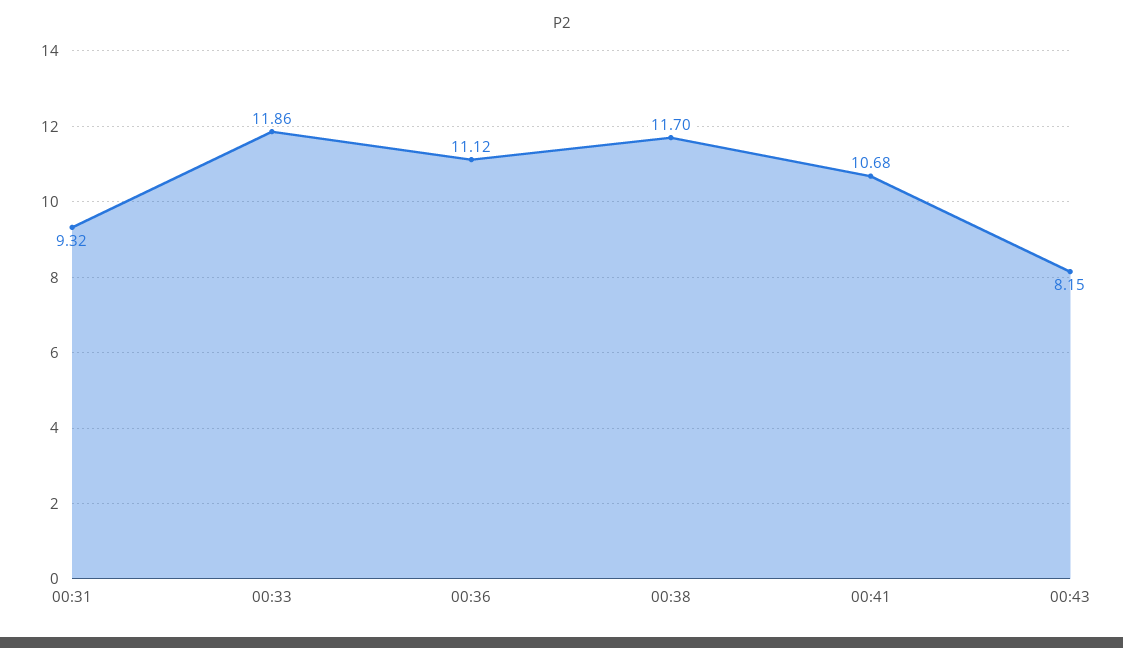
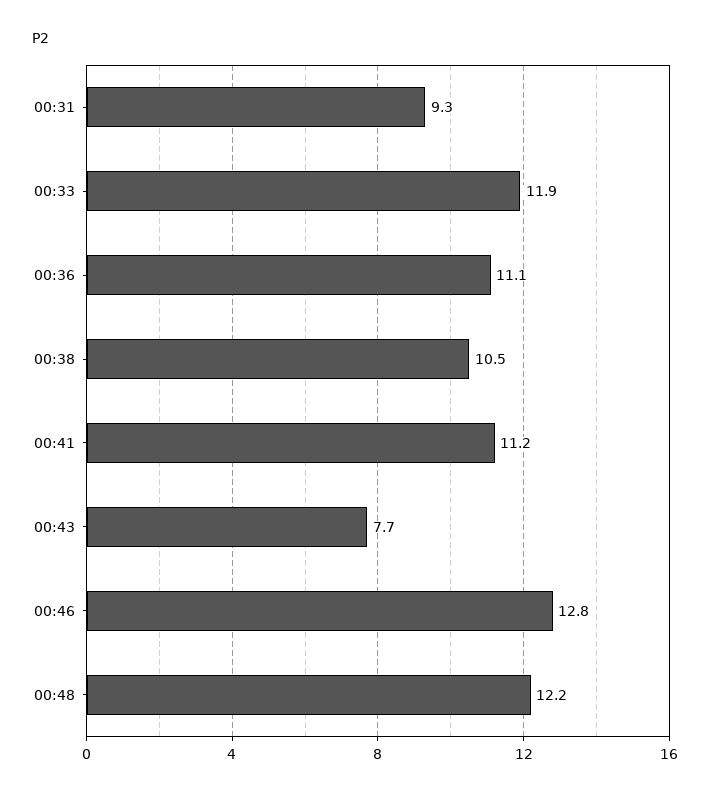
00:38: 11.7 -> 10.5
00:41: 10.68 -> 11.2
00:43: 8.15 -> 7.7
00:46: none -> 12.8
00:48: none -> 12.2

